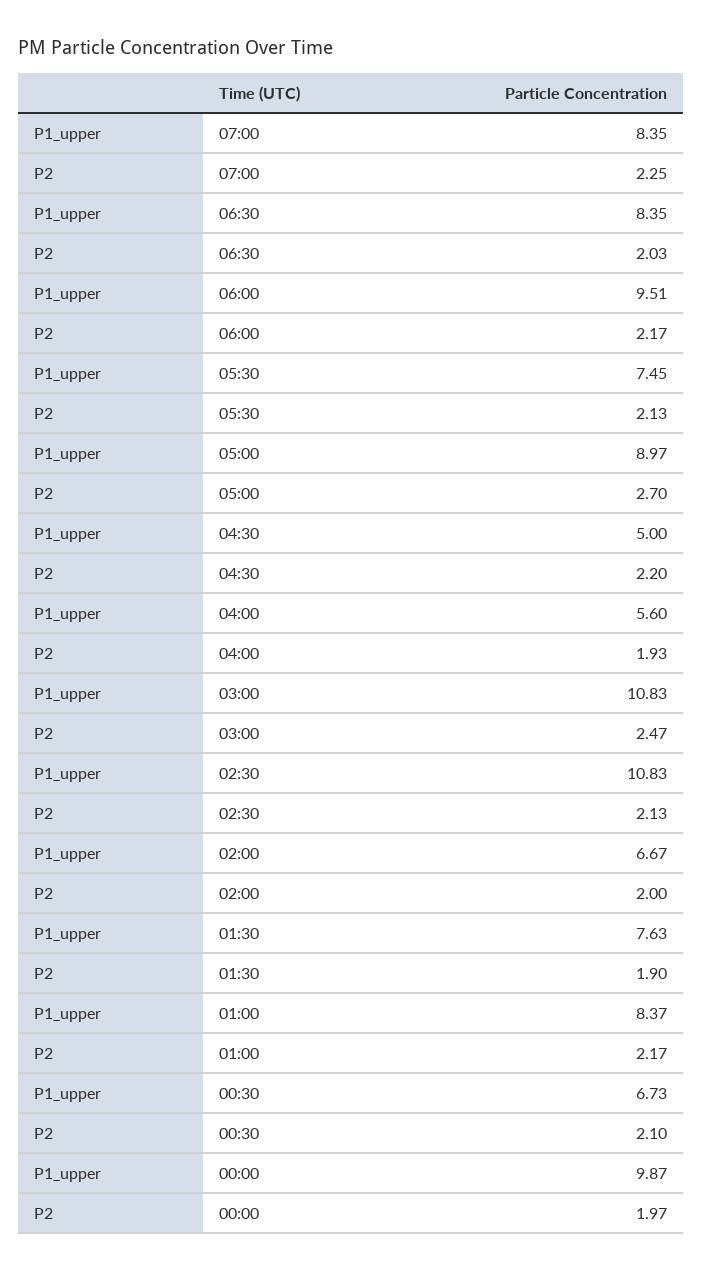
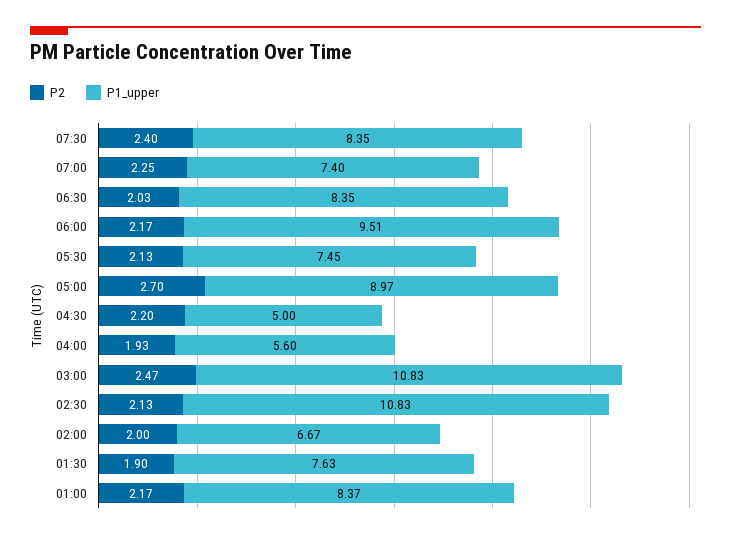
P1_upper, 07:00: 8.35 -> 7.4
P1_upper, 00:30: 6.73 -> none
P2, 00:30: 2.1 -> none
P1_upper, 00:00: 9.87 -> none
P2, 00:00: 1.97 -> none
P2, 07:30: none -> 2.4
P1_upper, 07:30: none -> 8.35

